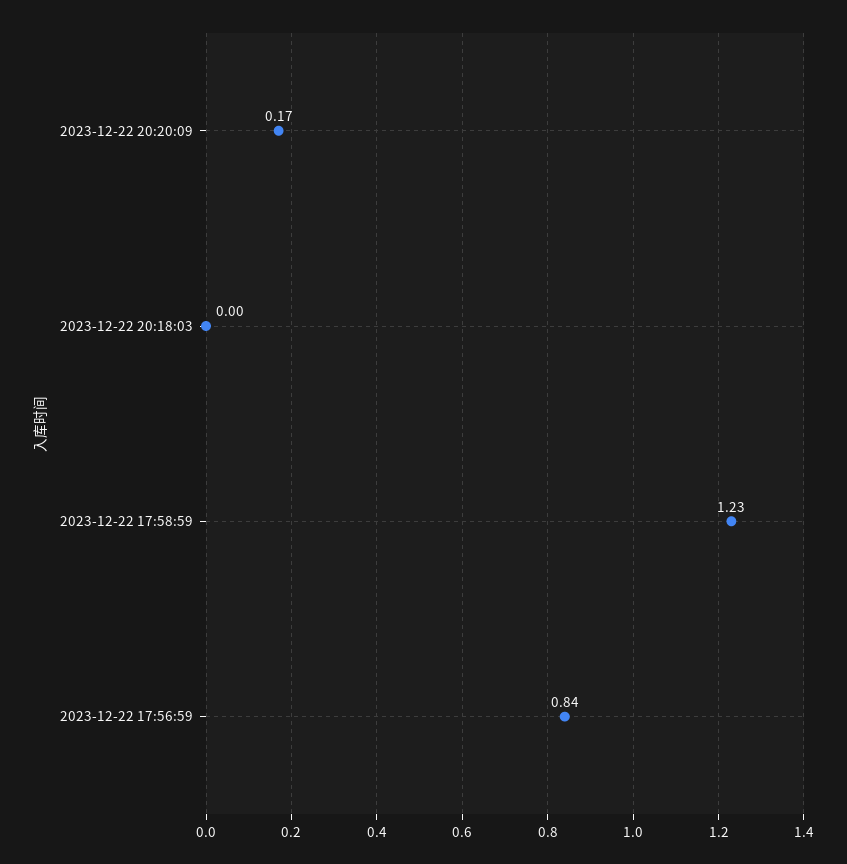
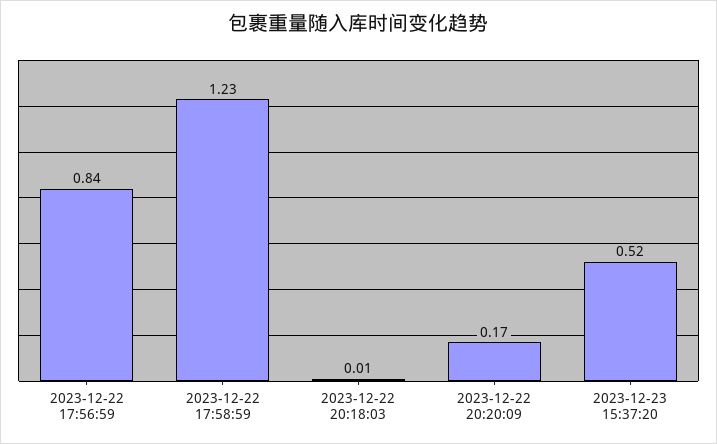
2023-12-22 20:18:03: 0 -> 0.01
2023-12-23 15:37:20: none -> 0.52

